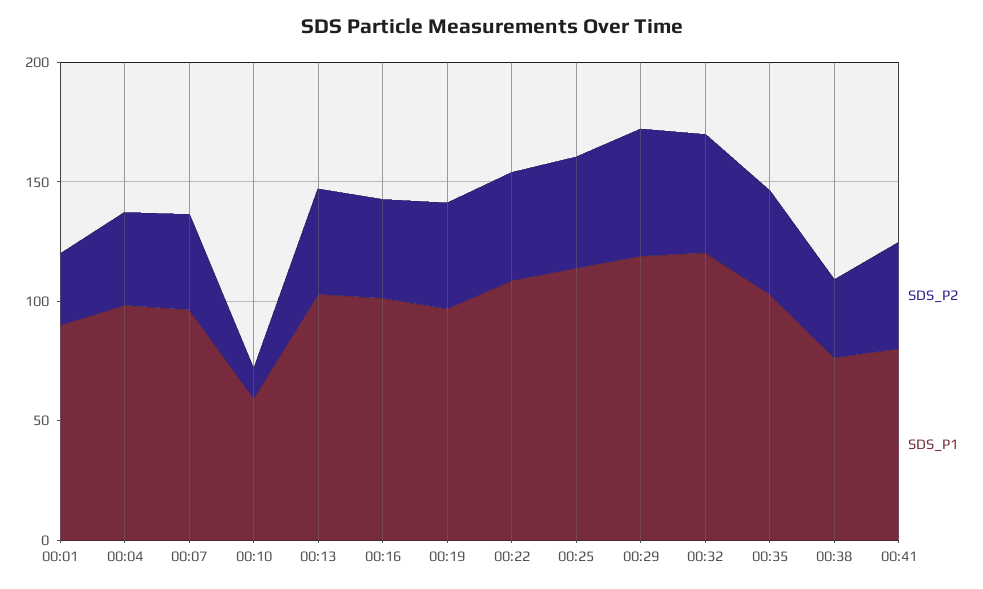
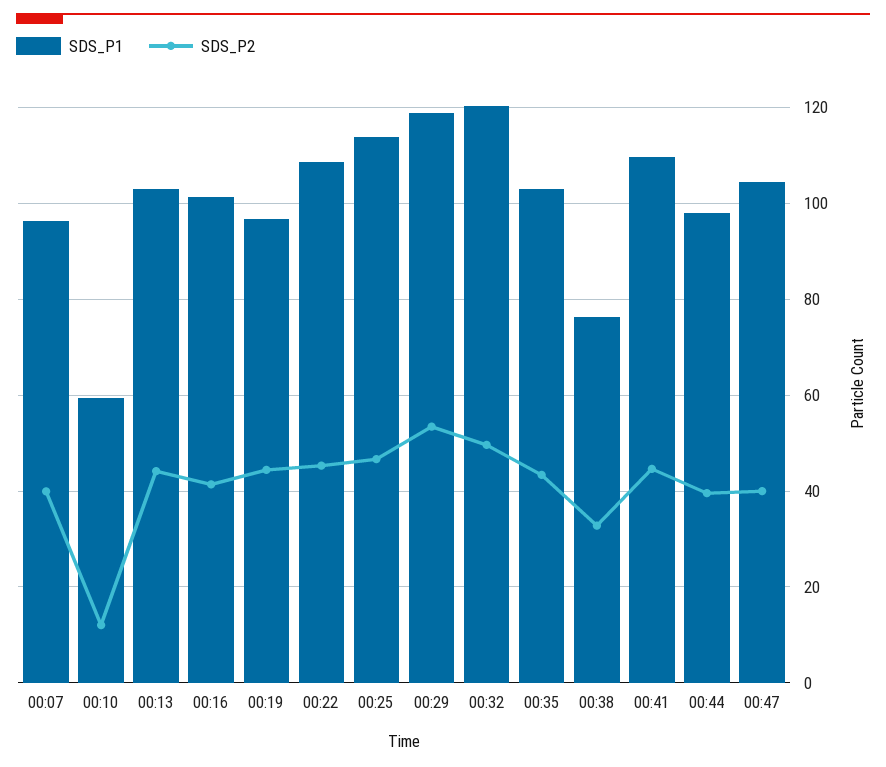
SDS_P2, 00:01: 30 -> none
SDS_P1, 00:01: 90 -> none
SDS_P2, 00:04: 40 -> none
SDS_P1, 00:04: 100 -> none
SDS_P1, 00:41: 80 -> 110
SDS_P1, 00:44: none -> 98
SDS_P2, 00:44: none -> 40
SDS_P1, 00:47: none -> 104
SDS_P2, 00:47: none -> 40

